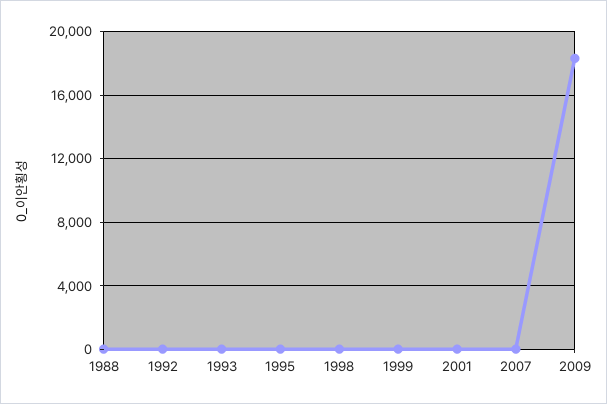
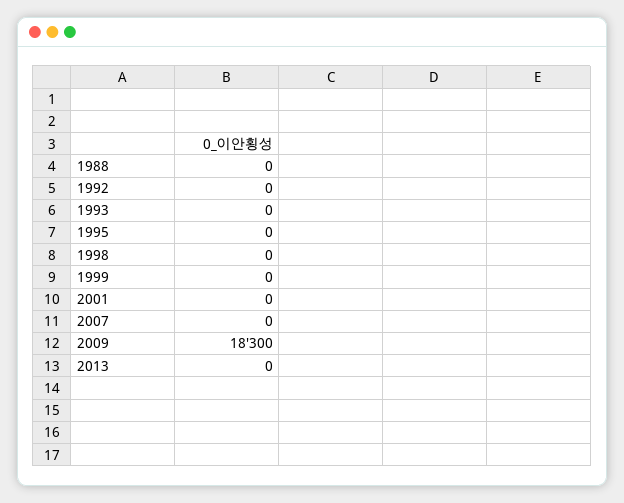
2013: none -> 0

